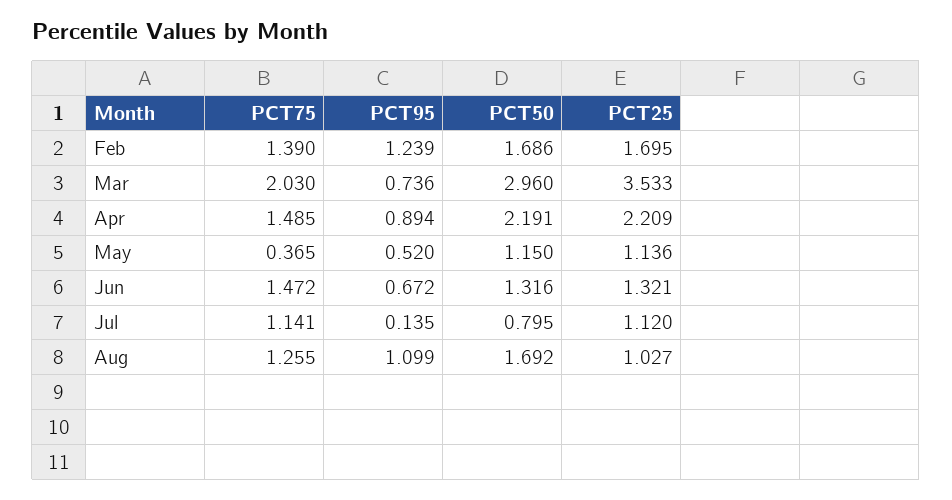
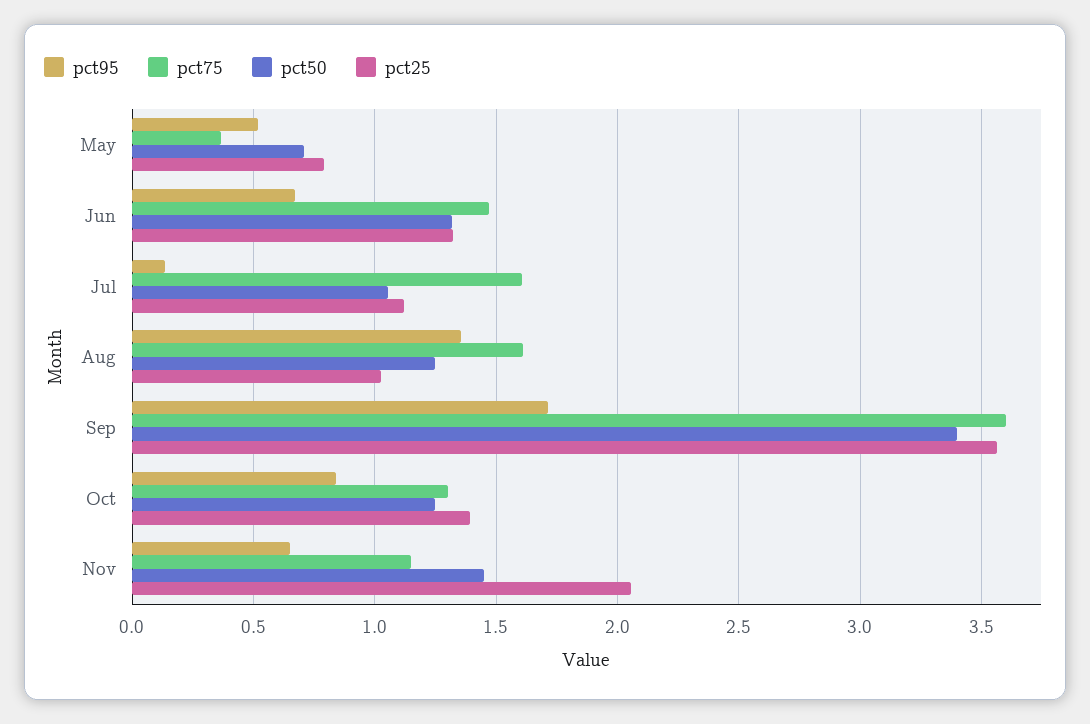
PCT75, Feb: 1.39 -> none
PCT95, Feb: 1.239 -> none
PCT50, Feb: 1.686 -> none
PCT25, Feb: 1.695 -> none
PCT75, Mar: 2.03 -> none
PCT95, Mar: 0.736 -> none
PCT50, Mar: 2.96 -> none
PCT25, Mar: 3.533 -> none
PCT75, Apr: 1.485 -> none
PCT95, Apr: 0.894 -> none
PCT50, Apr: 2.191 -> none
PCT25, Apr: 2.209 -> none
PCT50, May: 1.15 -> 0.7
PCT25, May: 1.136 -> 0.8
PCT75, Jul: 1.141 -> 1.6
PCT50, Jul: 0.795 -> 1.05
PCT75, Aug: 1.255 -> 1.6
PCT95, Aug: 1.099 -> 1.35
PCT50, Aug: 1.692 -> 1.25
PCT95, Sep: none -> 1.7
PCT75, Sep: none -> 3.6
PCT50, Sep: none -> 3.4
PCT25, Sep: none -> 3.55
PCT95, Oct: none -> 0.85
PCT75, Oct: none -> 1.3
PCT50, Oct: none -> 1.25
PCT25, Oct: none -> 1.4
PCT95, Nov: none -> 0.65
PCT75, Nov: none -> 1.15
PCT50, Nov: none -> 1.45
PCT25, Nov: none -> 2.05

